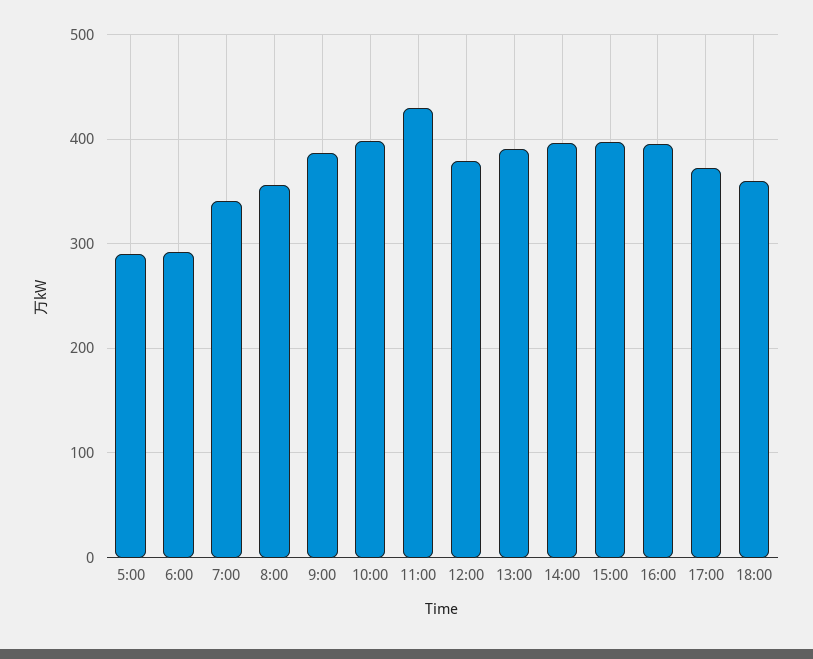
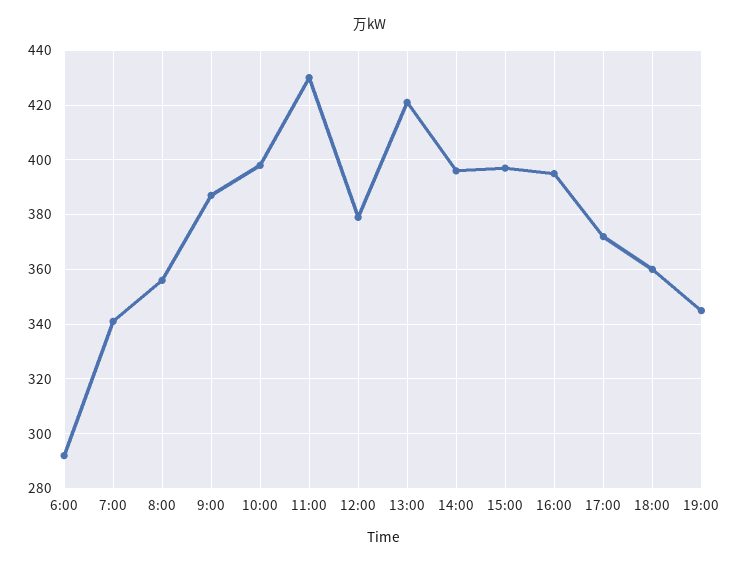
5:00: 290 -> none
13:00: 390 -> 420
19:00: none -> 345

